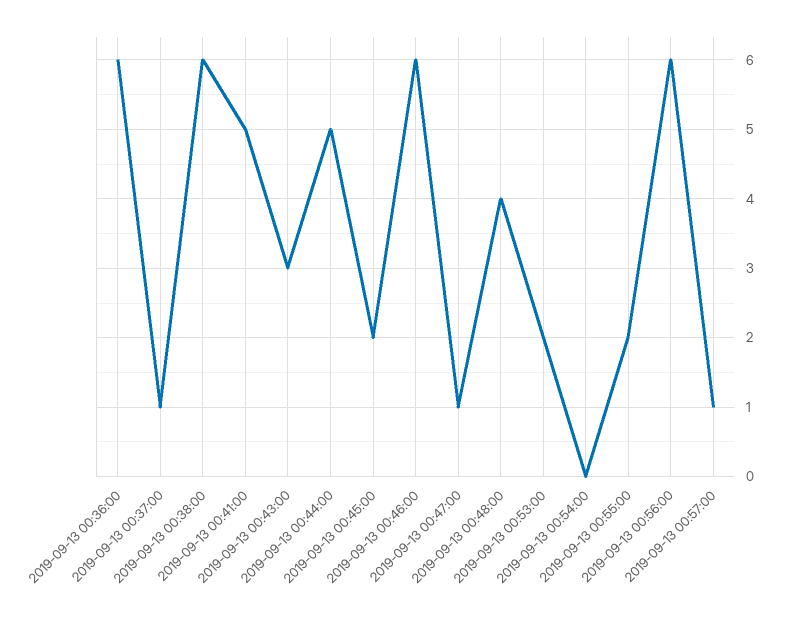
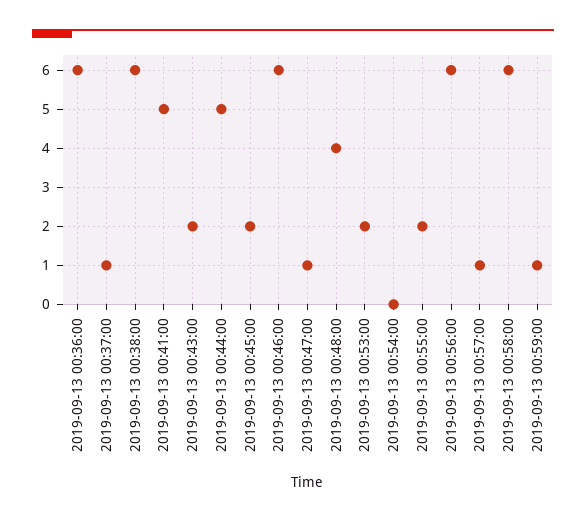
2019-09-13 00:43:00: 3 -> 2
2019-09-13 00:58:00: none -> 6
2019-09-13 00:59:00: none -> 1

